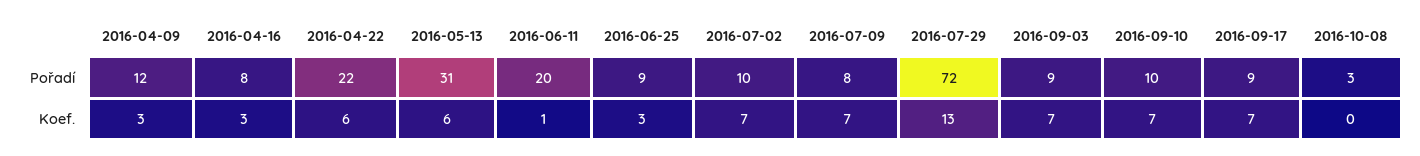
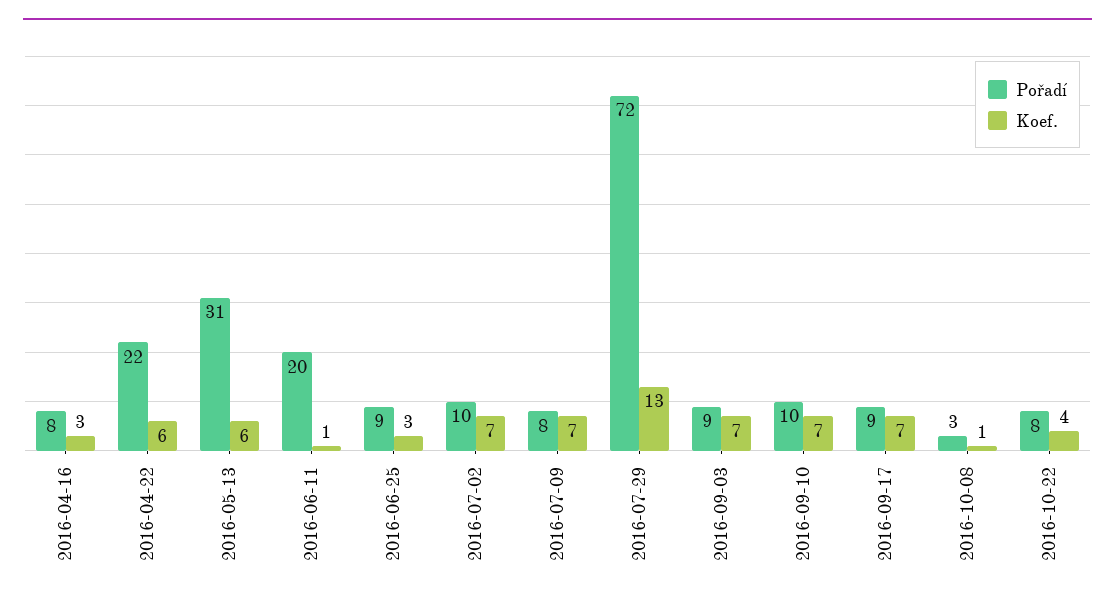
Pořadí, 2016-04-09: 12 -> none
Koef., 2016-04-09: 3 -> none
Koef., 2016-10-08: 0 -> 1
Pořadí, 2016-10-22: none -> 8
Koef., 2016-10-22: none -> 4

